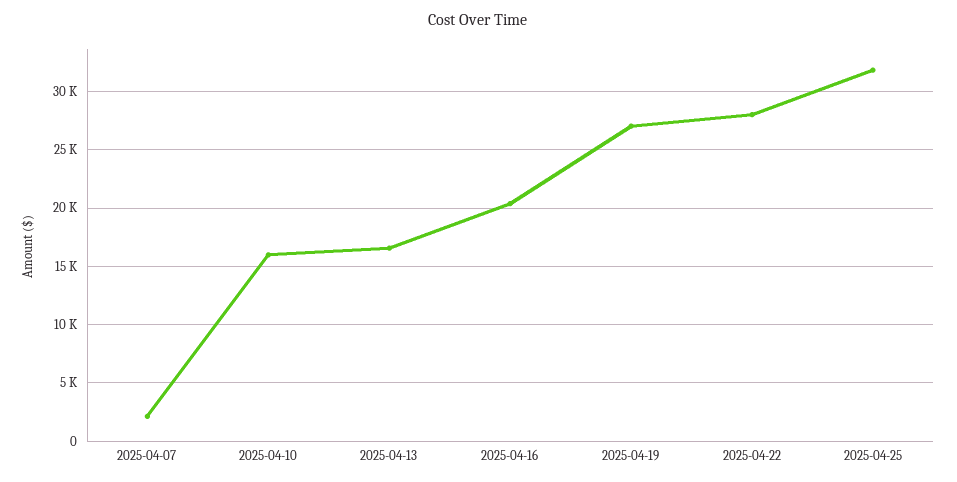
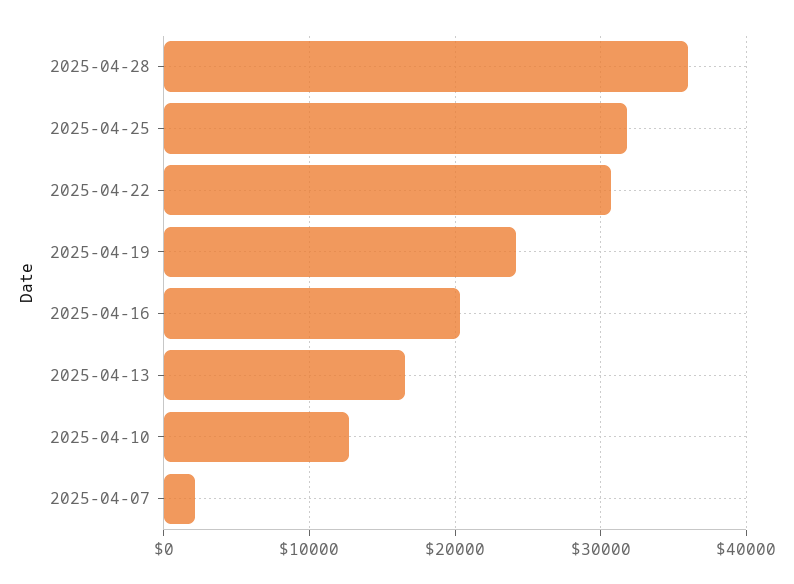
2025-04-10: 16000 -> 13000
2025-04-19: 27000 -> 24000
2025-04-22: 28000 -> 31000
2025-04-28: none -> 36000

